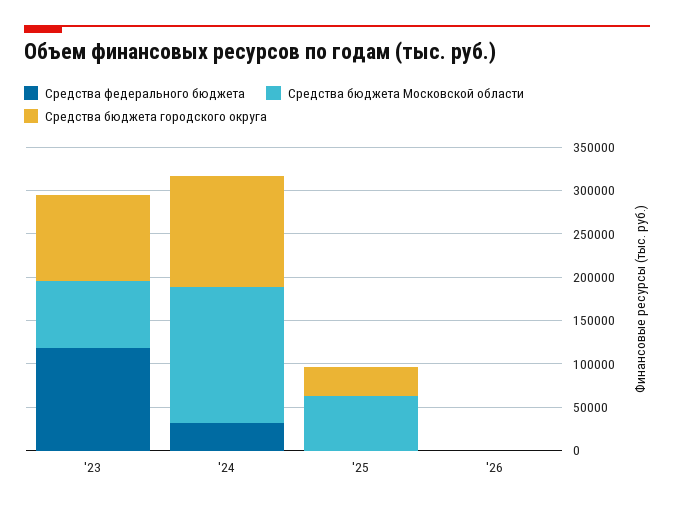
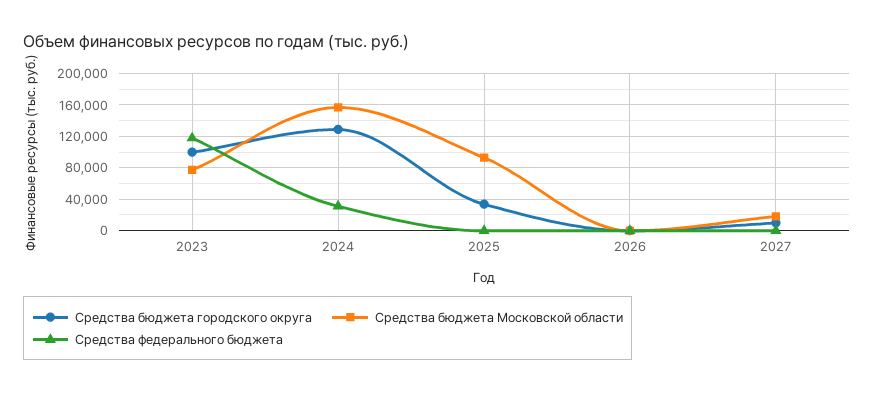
Средства бюджета Московской области, '25: 60000 -> 90000
Средства бюджета городского округа, 2027: none -> 10000
Средства бюджета Московской области, 2027: none -> 20000
Средства федерального бюджета, 2027: none -> 0

